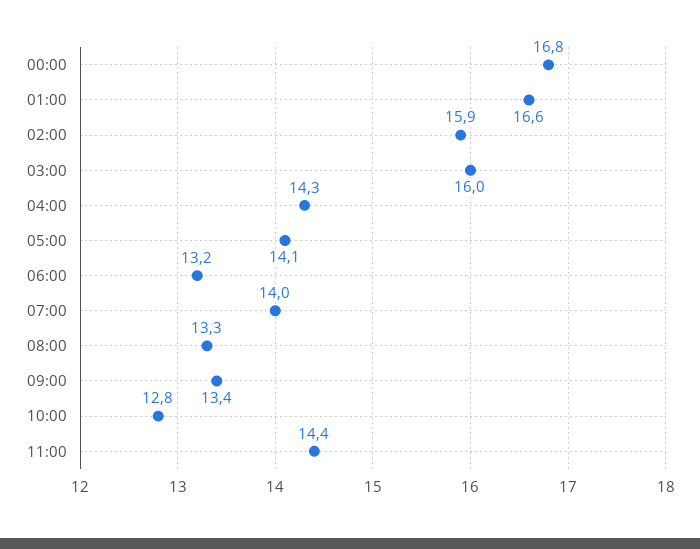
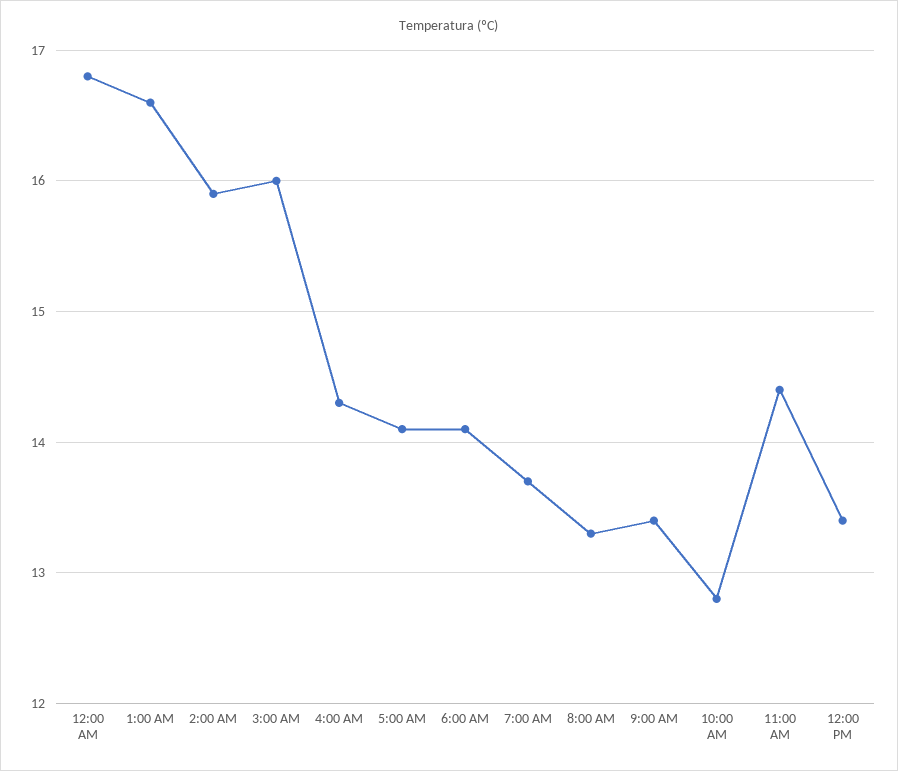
06:00: 13.2 -> 14.1
07:00: 14 -> 13.7
12:00 PM: none -> 13.4

